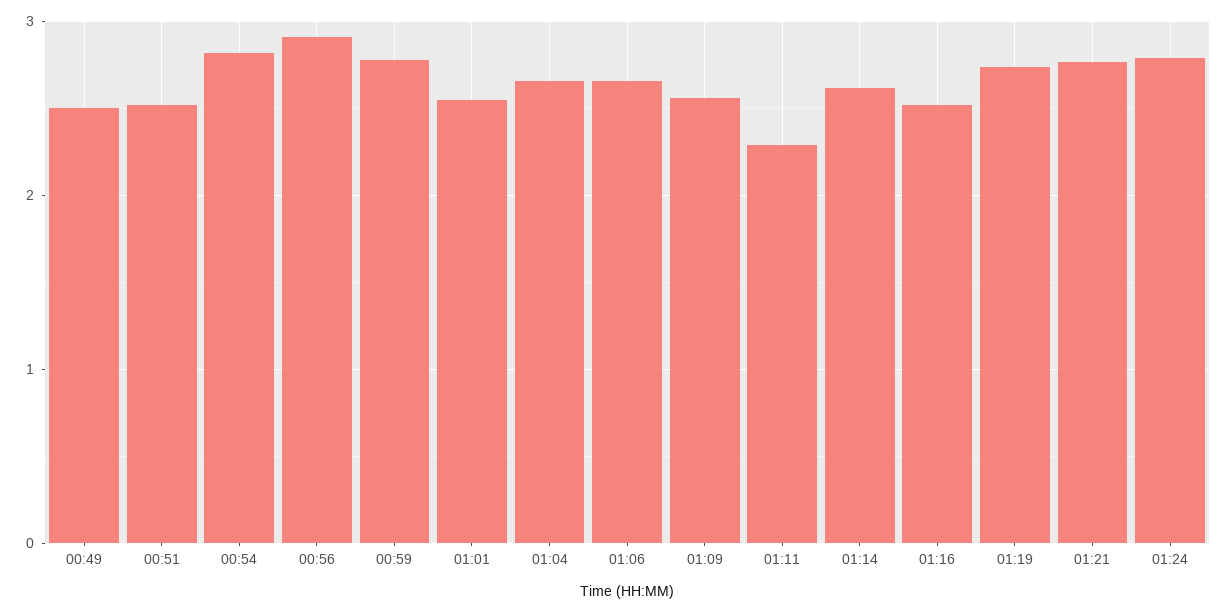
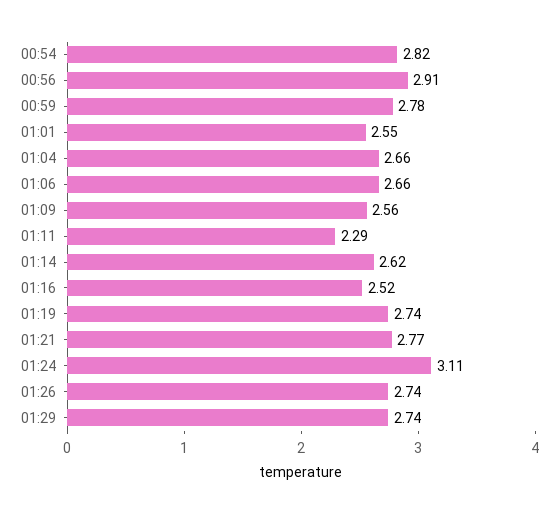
00:49: 2.5 -> none
00:51: 2.5 -> none
01:24: 2.8 -> 3.11
01:26: none -> 2.74
01:29: none -> 2.74

